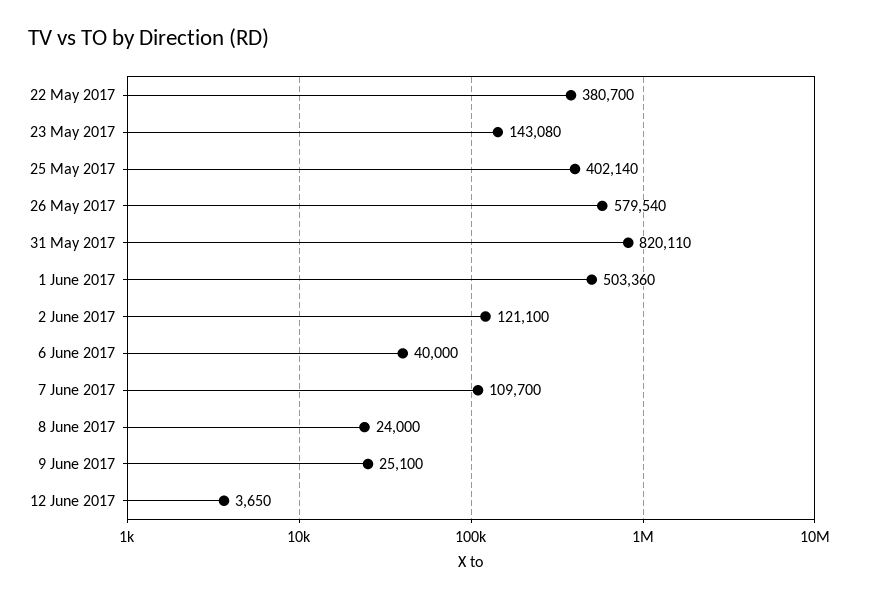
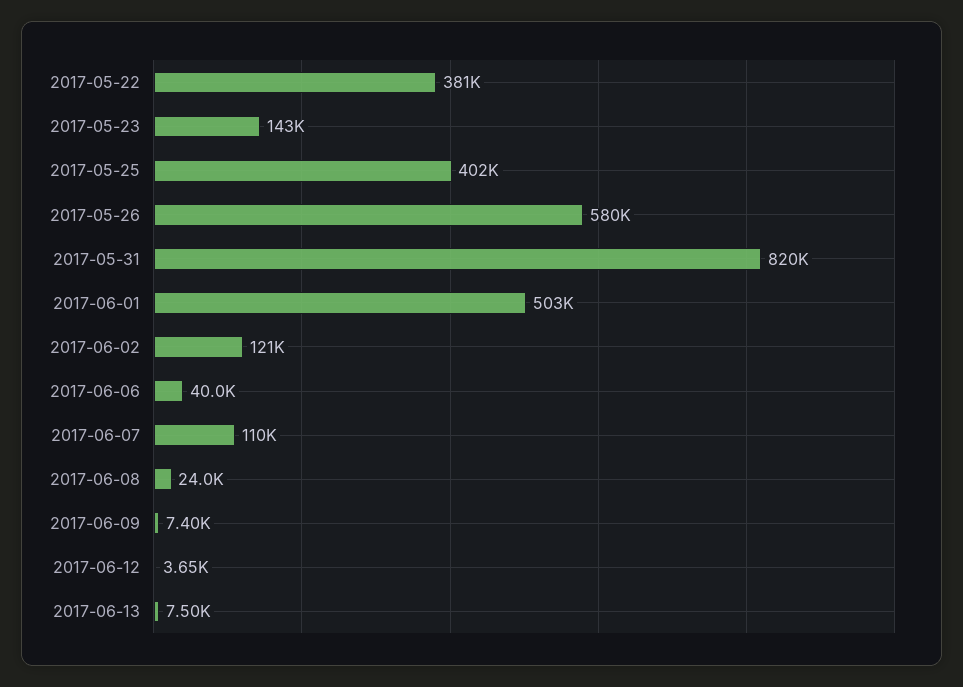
9 June 2017: 25100 -> 7400
2017-06-13: none -> 7500

